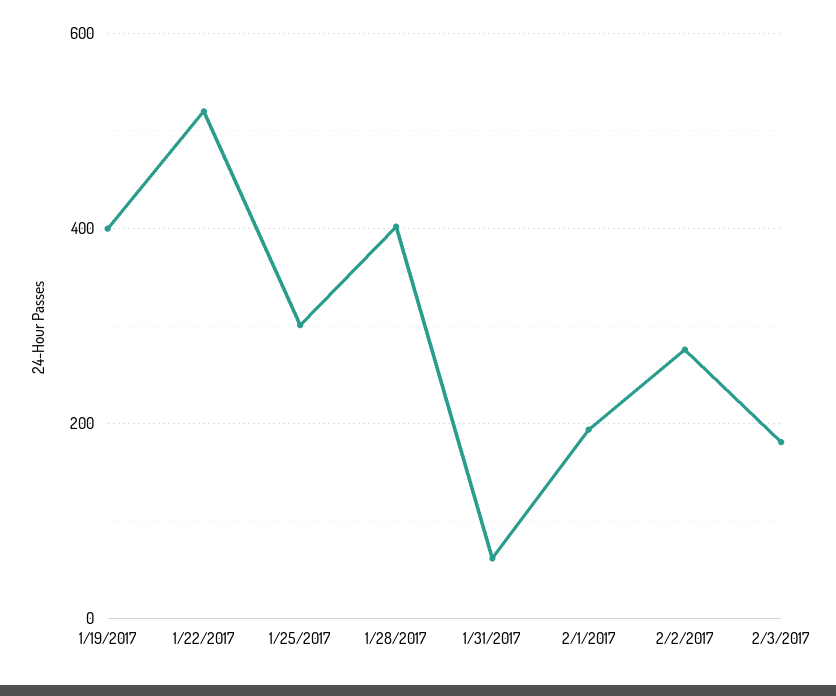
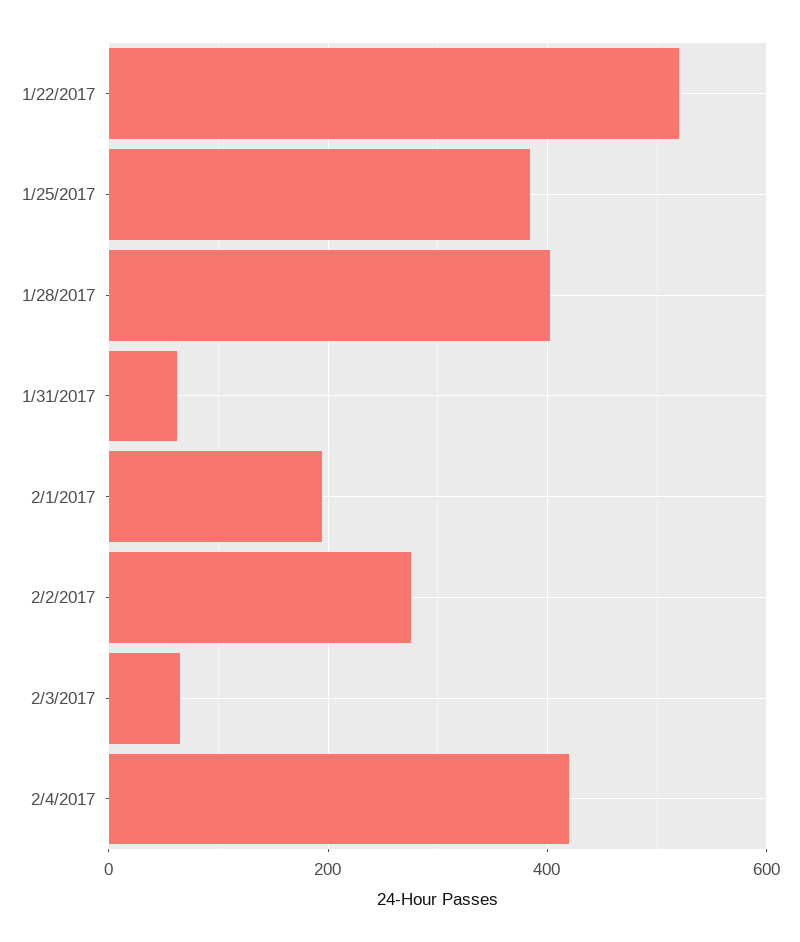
1/19/2017: 400 -> none
1/25/2017: 300 -> 380
2/3/2017: 180 -> 60
2/4/2017: none -> 420

